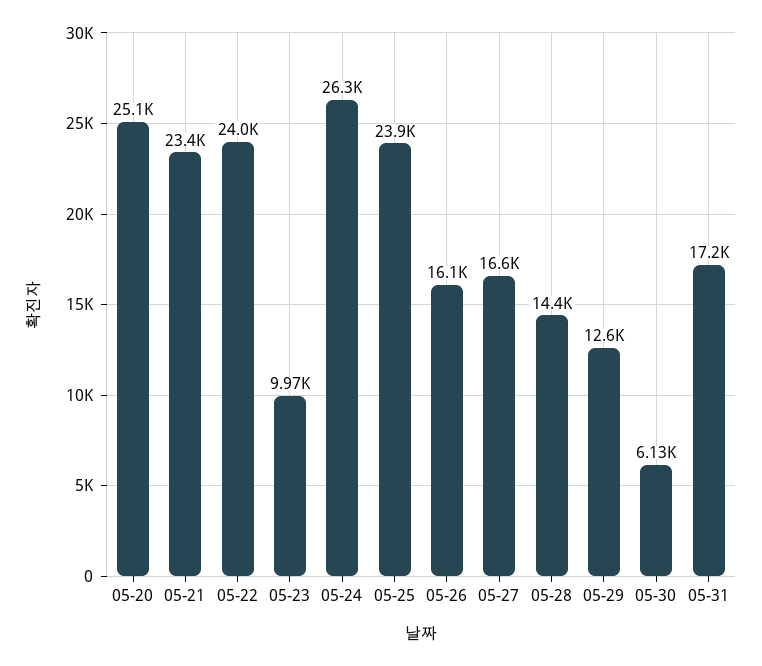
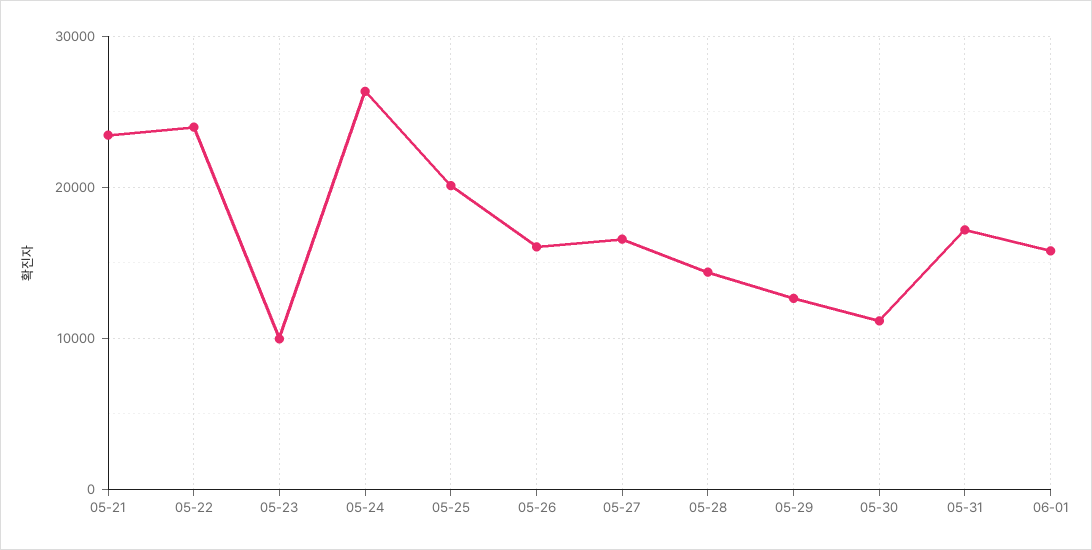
05-20: 25100 -> none
05-25: 23900 -> 20000
05-30: 6130 -> 11000
06-01: none -> 16000

